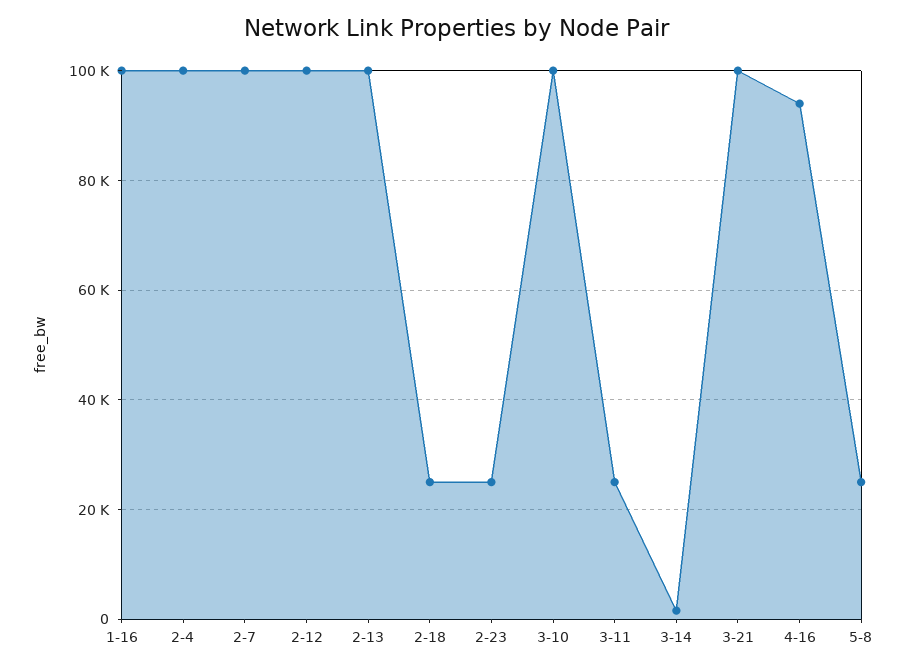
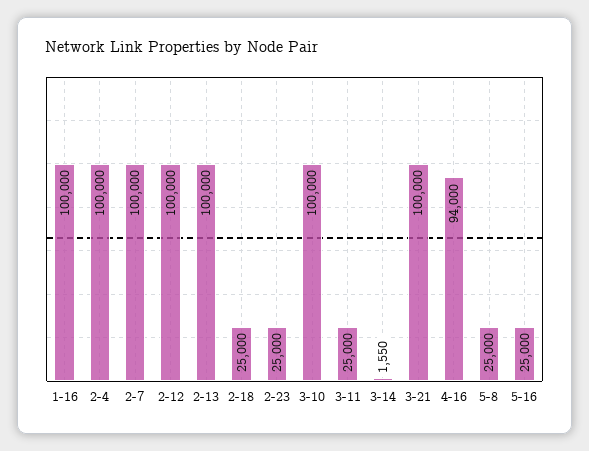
5-16: none -> 25000

